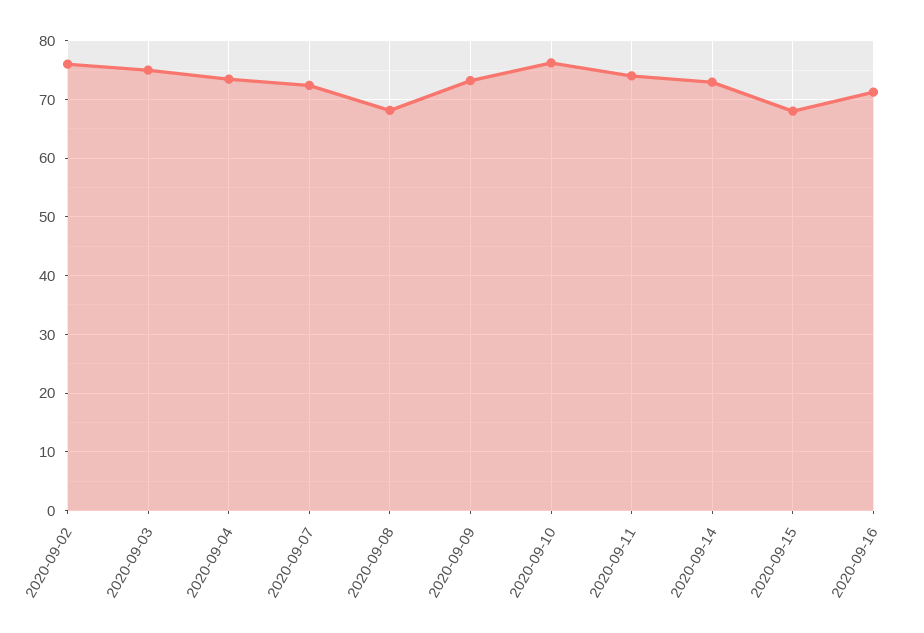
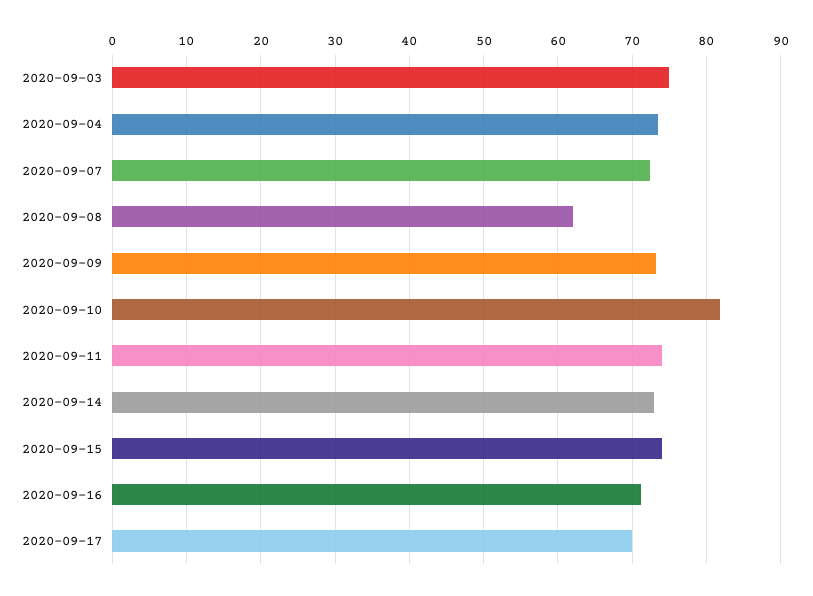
2020-09-02: 76 -> none
2020-09-08: 68 -> 62
2020-09-10: 76 -> 82
2020-09-15: 68 -> 74
2020-09-17: none -> 70

